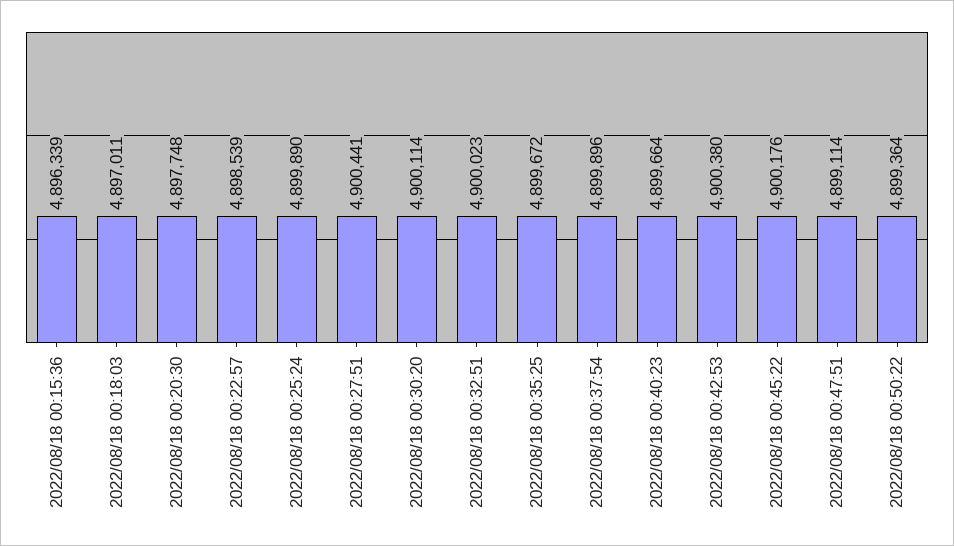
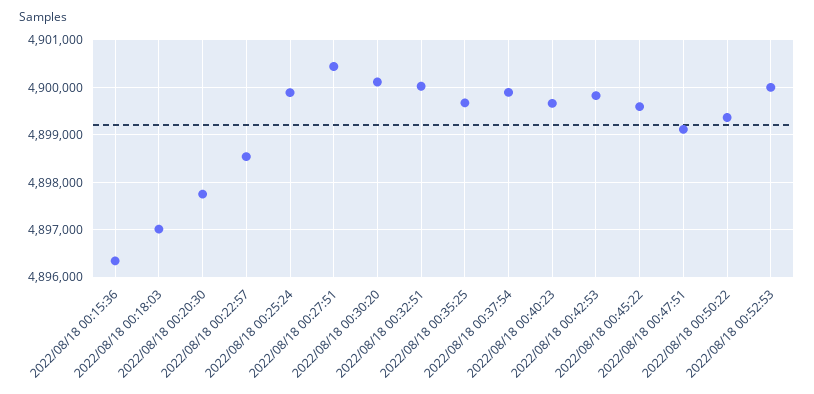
2022/08/18 00:42:53: 4900380 -> 4899800
2022/08/18 00:45:22: 4900176 -> 4899600
2022/08/18 00:52:53: none -> 4900000

